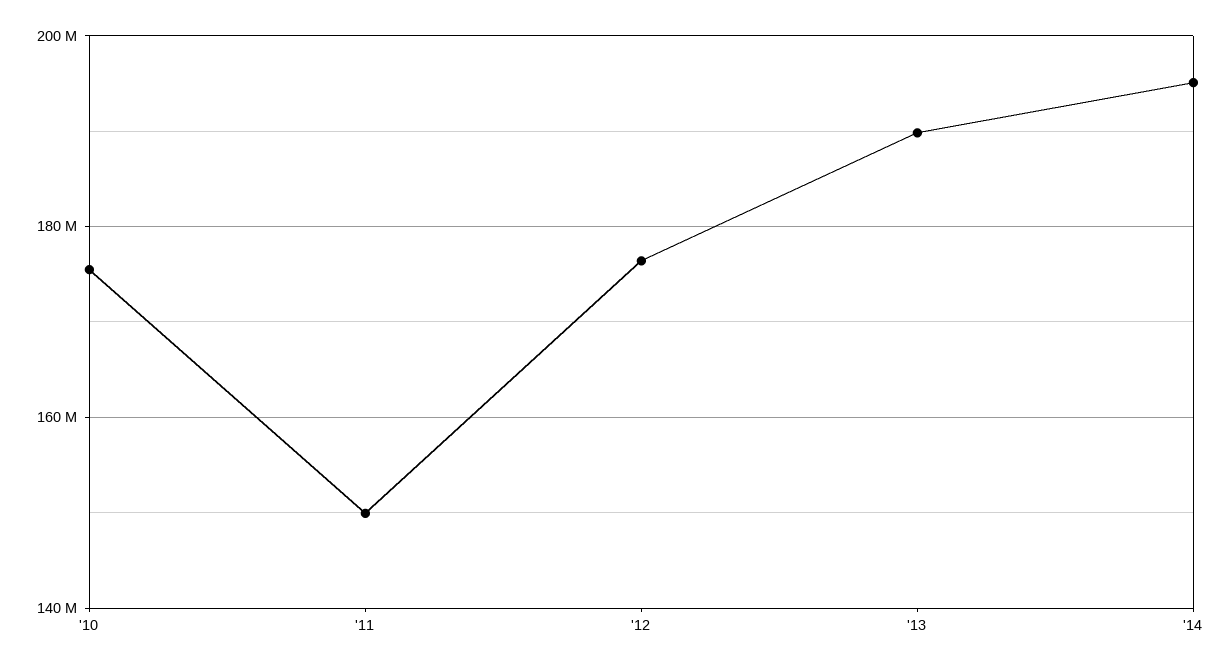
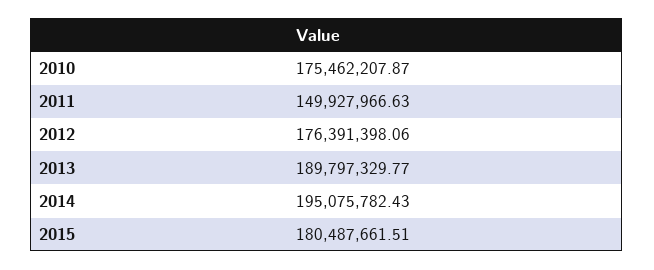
2015: none -> 180487661.51

